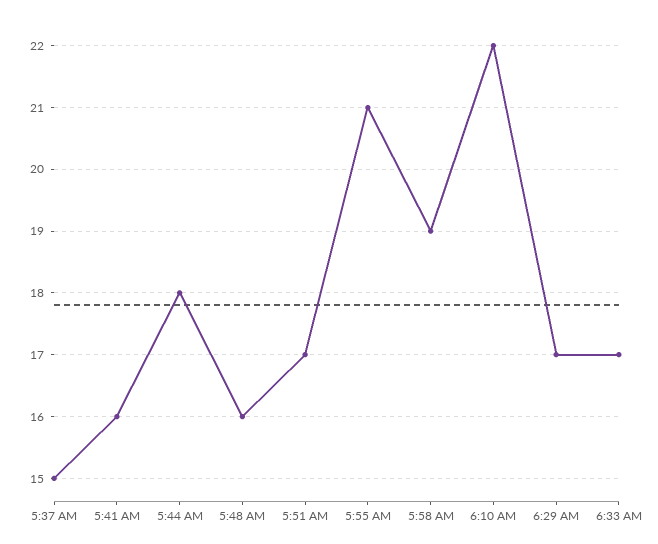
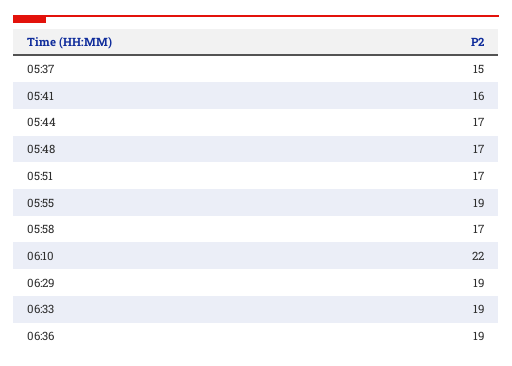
5:44 AM: 18 -> 17
5:48 AM: 16 -> 17
5:55 AM: 21 -> 19
5:58 AM: 19 -> 17
6:29 AM: 17 -> 19
6:33 AM: 17 -> 19
06:36: none -> 19

